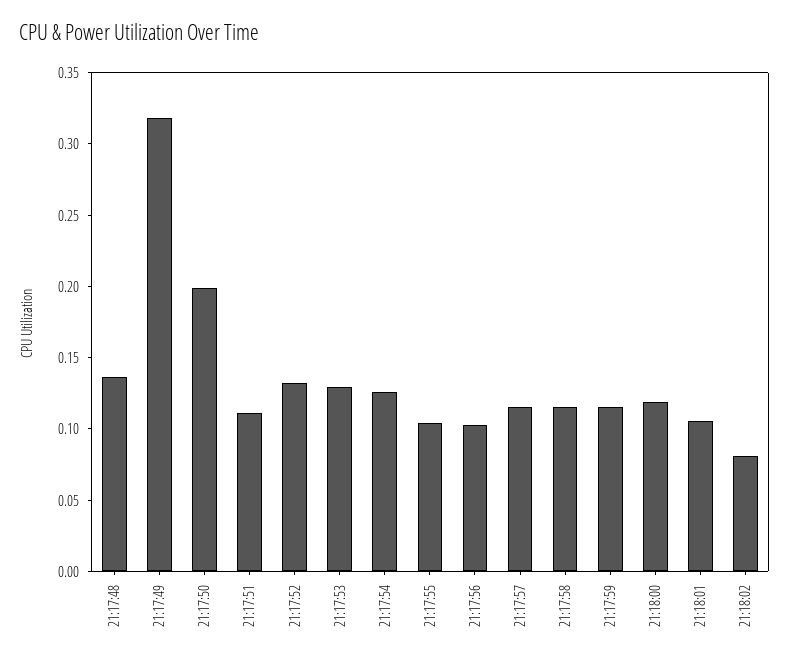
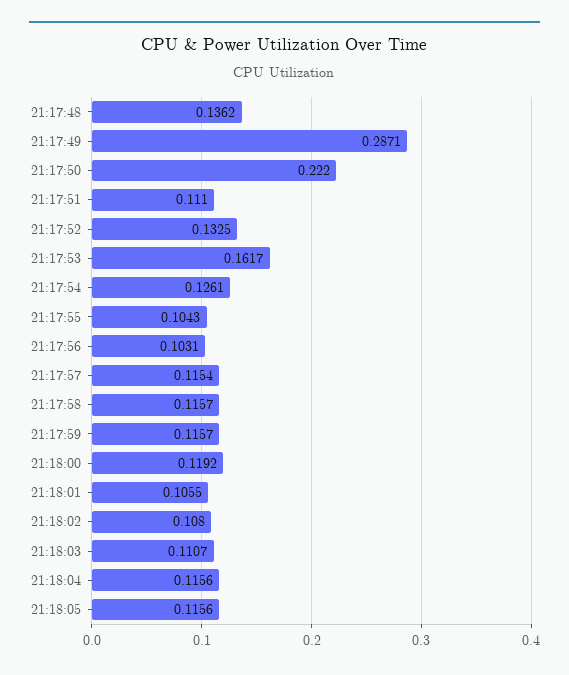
21:17:49: 0.32 -> 0.2871
21:17:50: 0.2 -> 0.222
21:17:53: 0.13 -> 0.1617
21:18:02: 0.08 -> 0.108
21:18:03: none -> 0.1107
21:18:04: none -> 0.1156
21:18:05: none -> 0.1156

